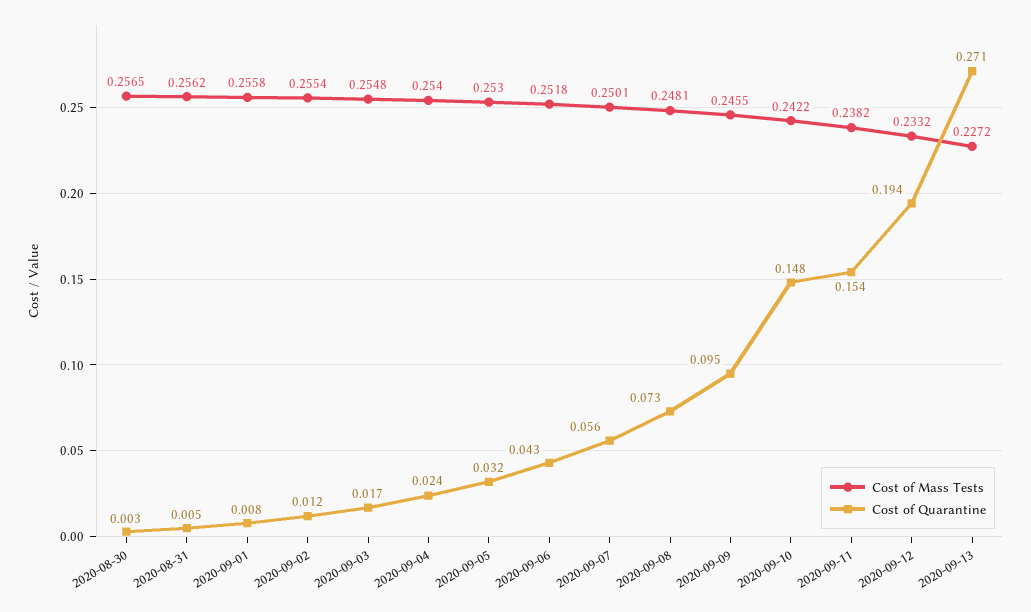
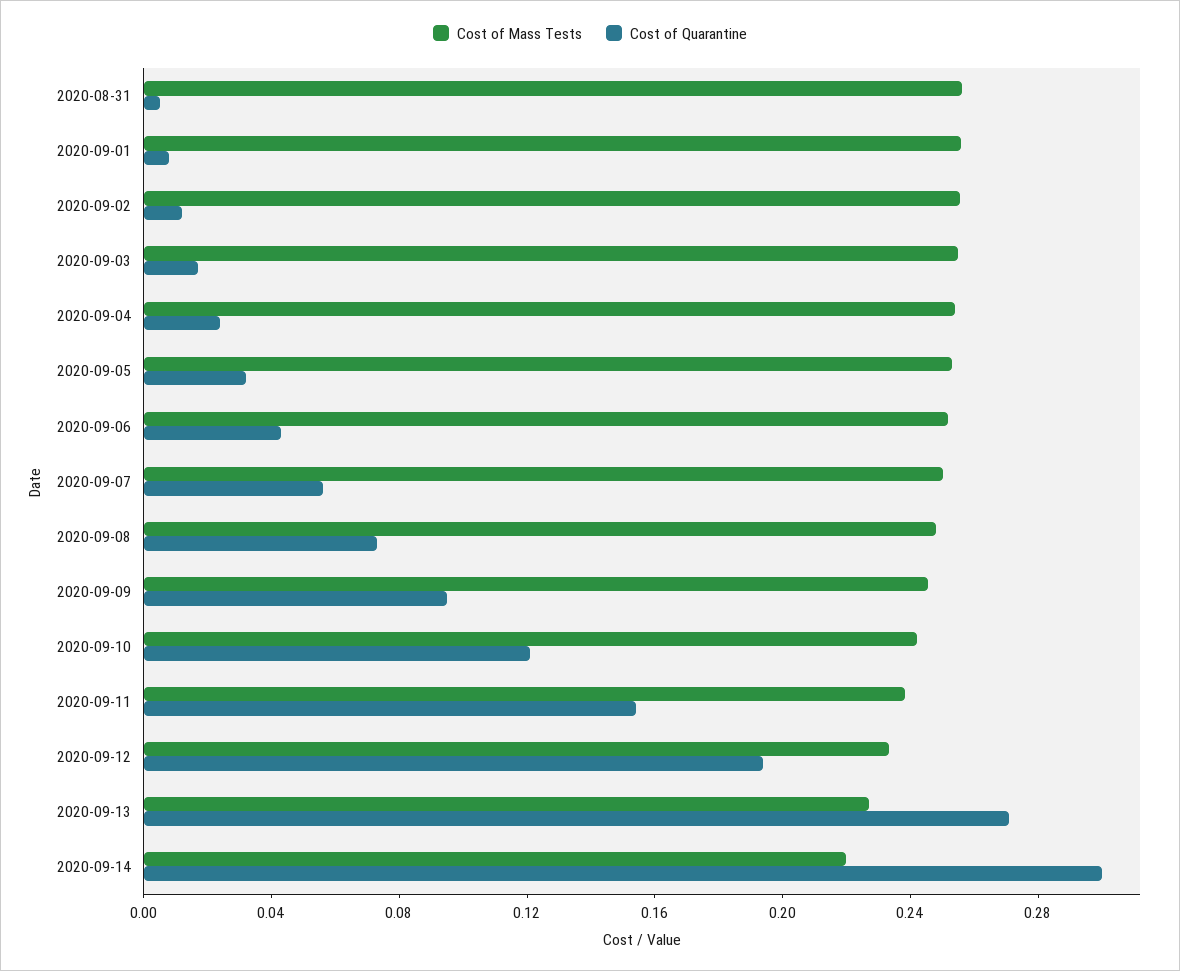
Cost of Mass Tests, 2020-08-30: 0.2565 -> none
Cost of Quarantine, 2020-08-30: 0.003 -> none
Cost of Quarantine, 2020-09-10: 0.148 -> 0.12
Cost of Mass Tests, 2020-09-14: none -> 0.22
Cost of Quarantine, 2020-09-14: none -> 0.3

